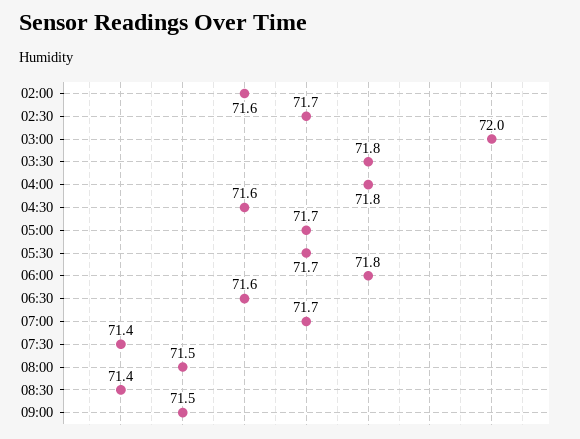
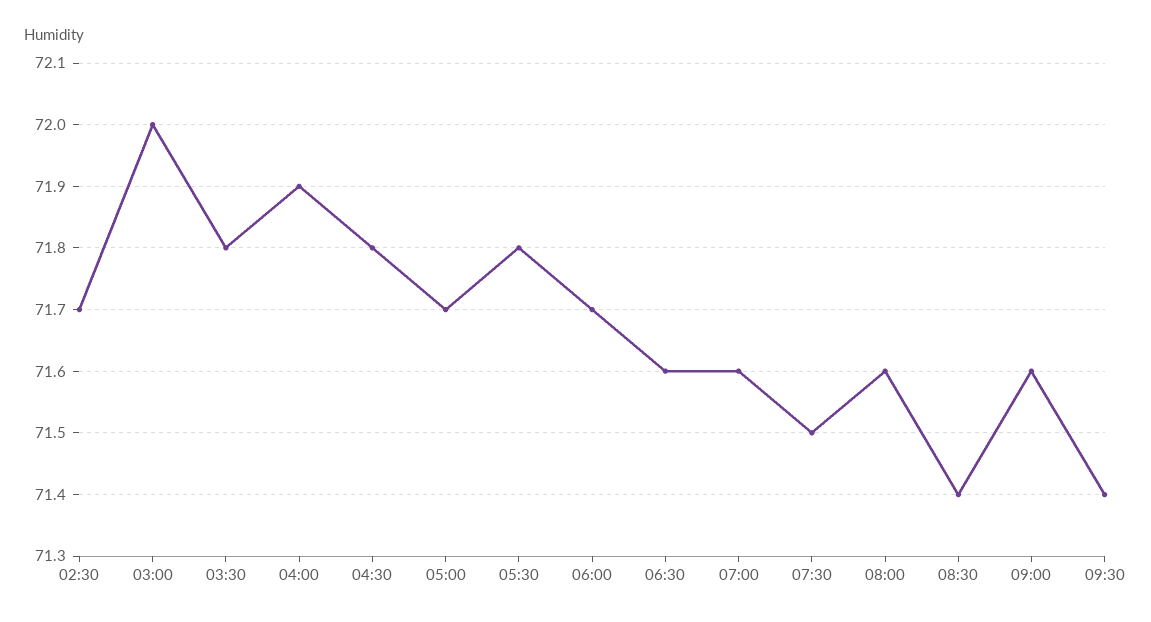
02:00: 71.6 -> none
04:00: 71.8 -> 71.9
04:30: 71.6 -> 71.8
05:30: 71.7 -> 71.8
06:00: 71.8 -> 71.7
07:00: 71.7 -> 71.6
07:30: 71.4 -> 71.5
08:00: 71.5 -> 71.6
09:00: 71.5 -> 71.6
09:30: none -> 71.4

